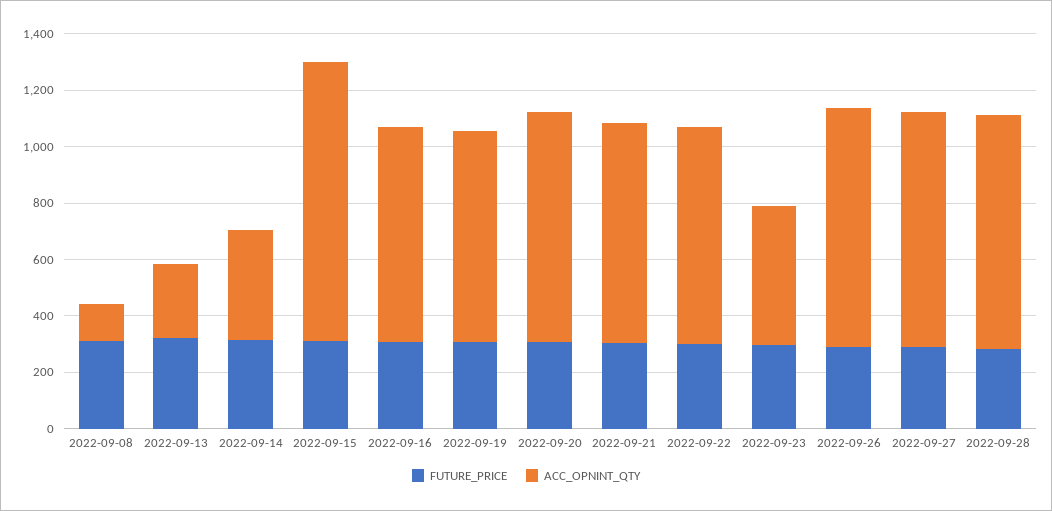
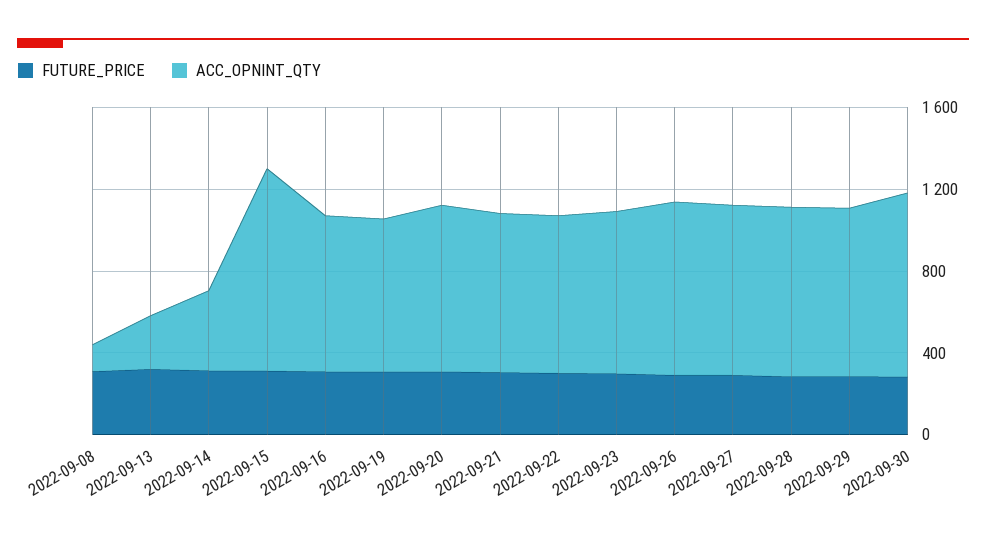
ACC_OPNINT_QTY, 2022-09-23: 500 -> 800
FUTURE_PRICE, 2022-09-29: none -> 300
ACC_OPNINT_QTY, 2022-09-29: none -> 800
FUTURE_PRICE, 2022-09-30: none -> 300
ACC_OPNINT_QTY, 2022-09-30: none -> 900

